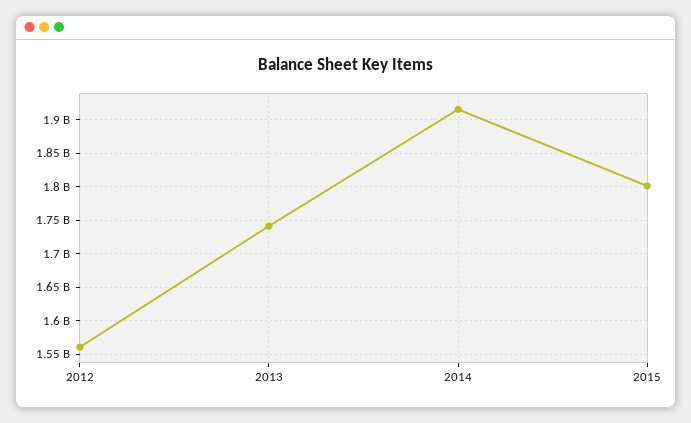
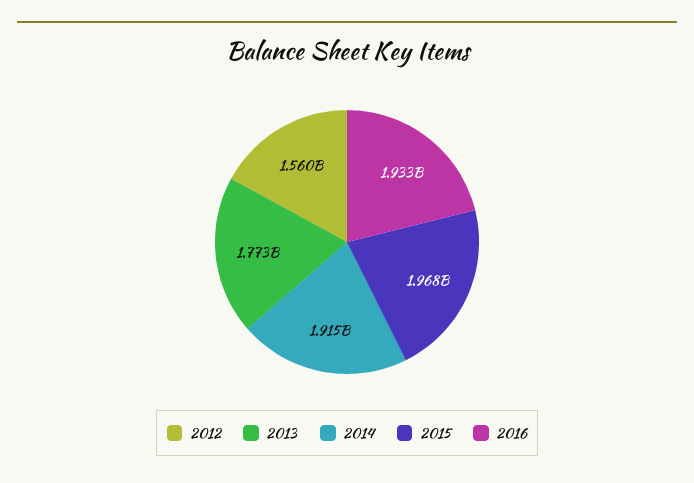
2013: 1740000000 -> 1773000000
2015: 1800000000 -> 1968000000
2016: none -> 1933000000

